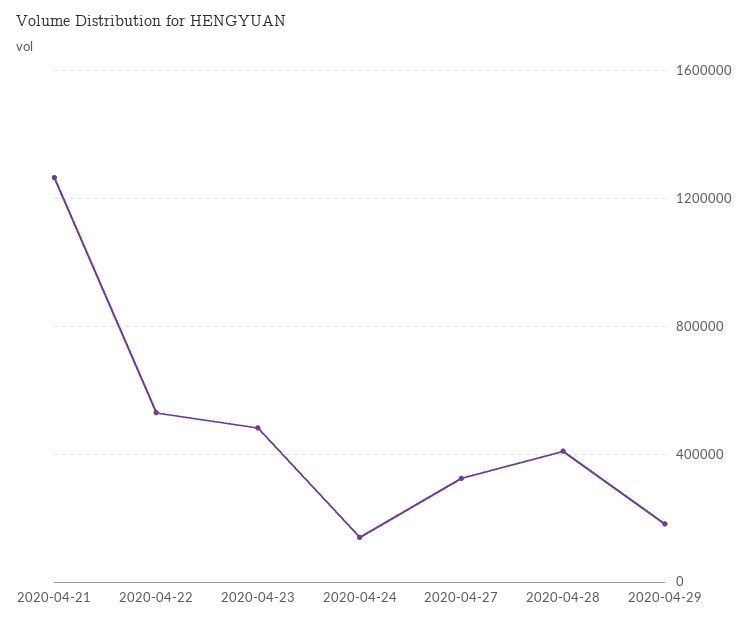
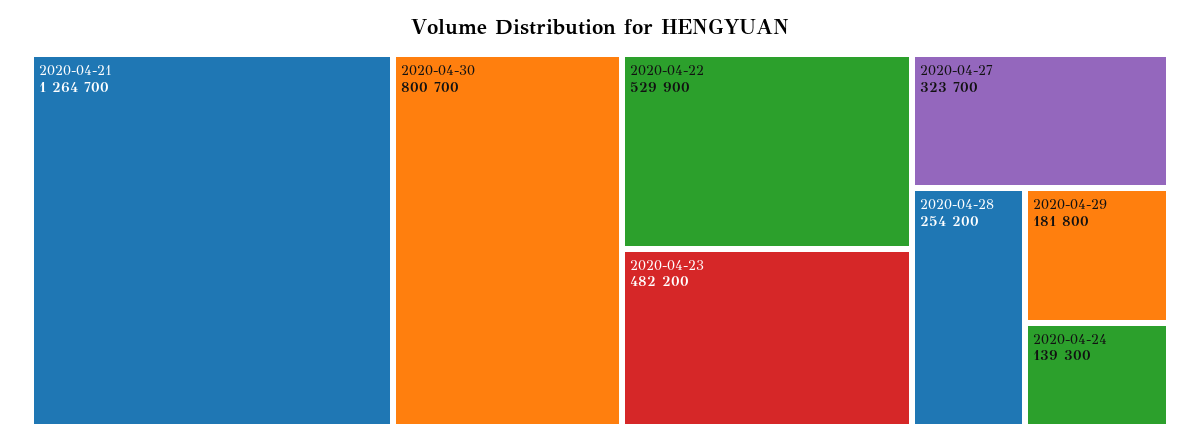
2020-04-28: 400000 -> 254200
2020-04-30: none -> 800700

